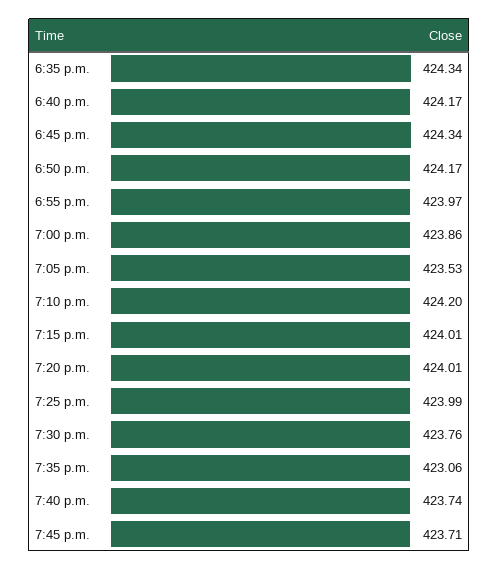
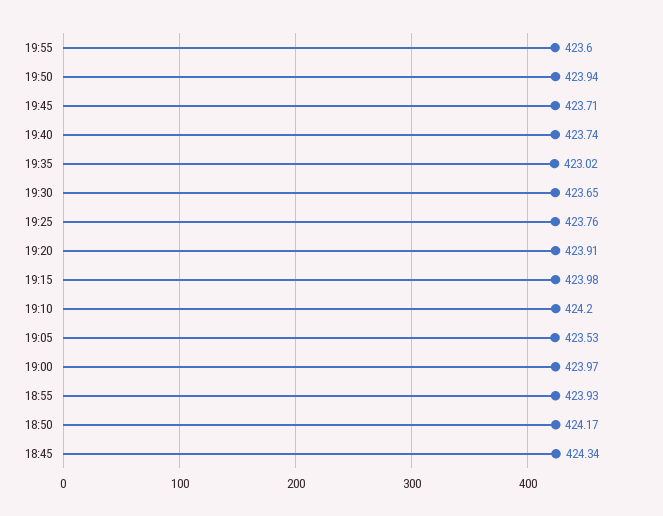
6:35 p.m.: 424.34 -> none
6:40 p.m.: 424.17 -> none
6:55 p.m.: 423.97 -> 423.93
7:00 p.m.: 423.86 -> 423.97
7:15 p.m.: 424.01 -> 423.98
7:20 p.m.: 424.01 -> 423.91
7:25 p.m.: 423.99 -> 423.76
7:30 p.m.: 423.76 -> 423.65
7:35 p.m.: 423.06 -> 423.02
19:55: none -> 423.6
19:50: none -> 423.94

